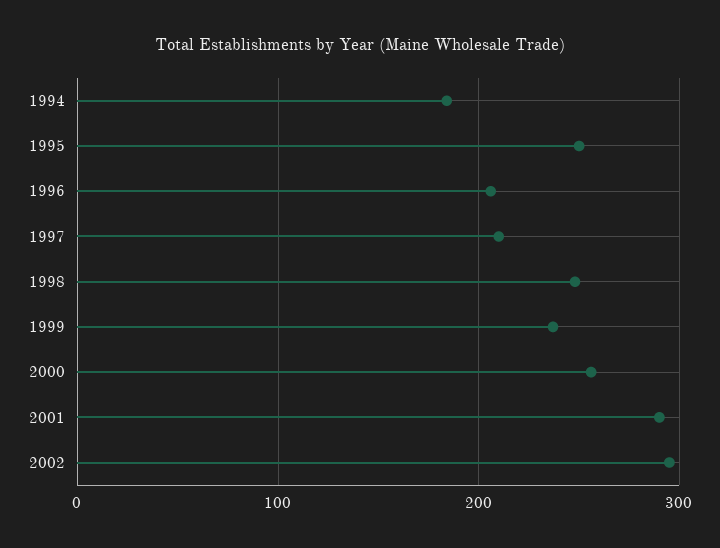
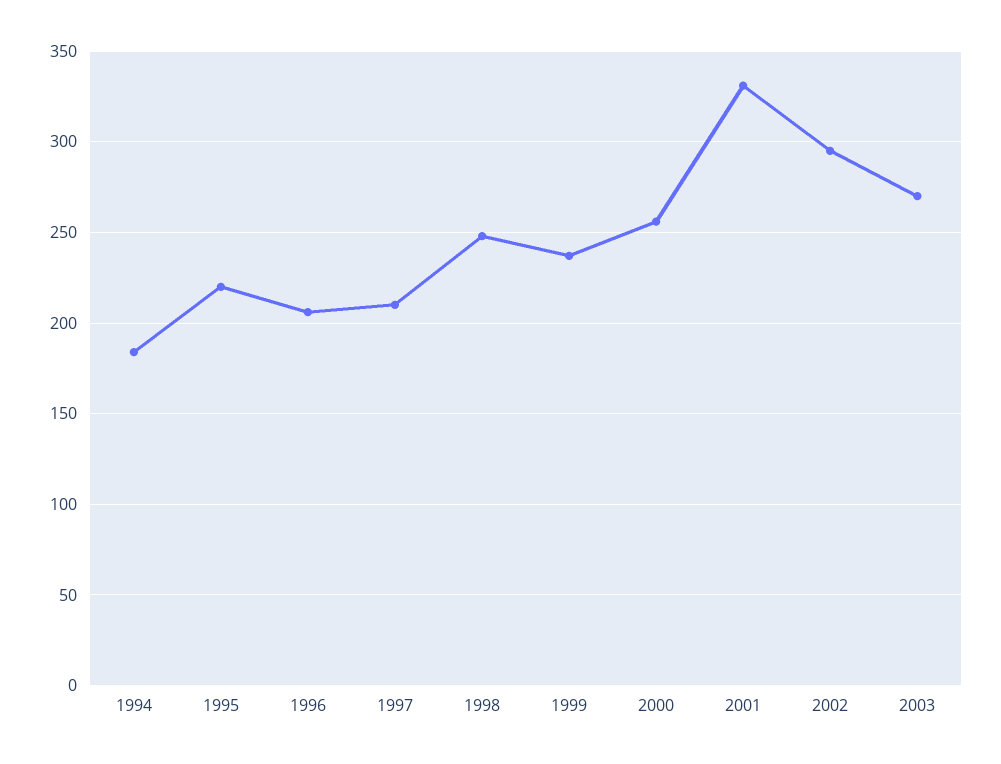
1995: 250 -> 220
2001: 290 -> 330
2003: none -> 270

